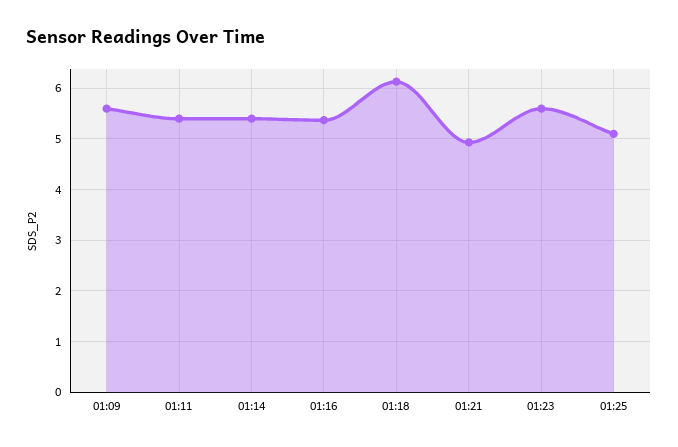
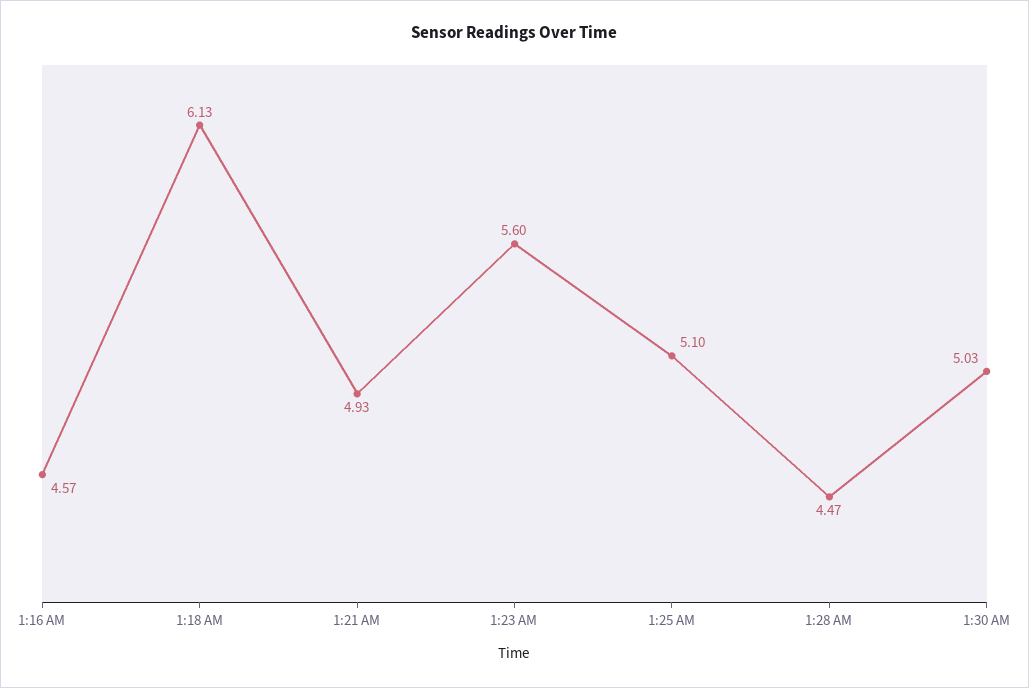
01:09: 5.6 -> none
01:11: 5.4 -> none
01:14: 5.4 -> none
01:16: 5.4 -> 4.57
1:28 AM: none -> 4.47
1:30 AM: none -> 5.03

